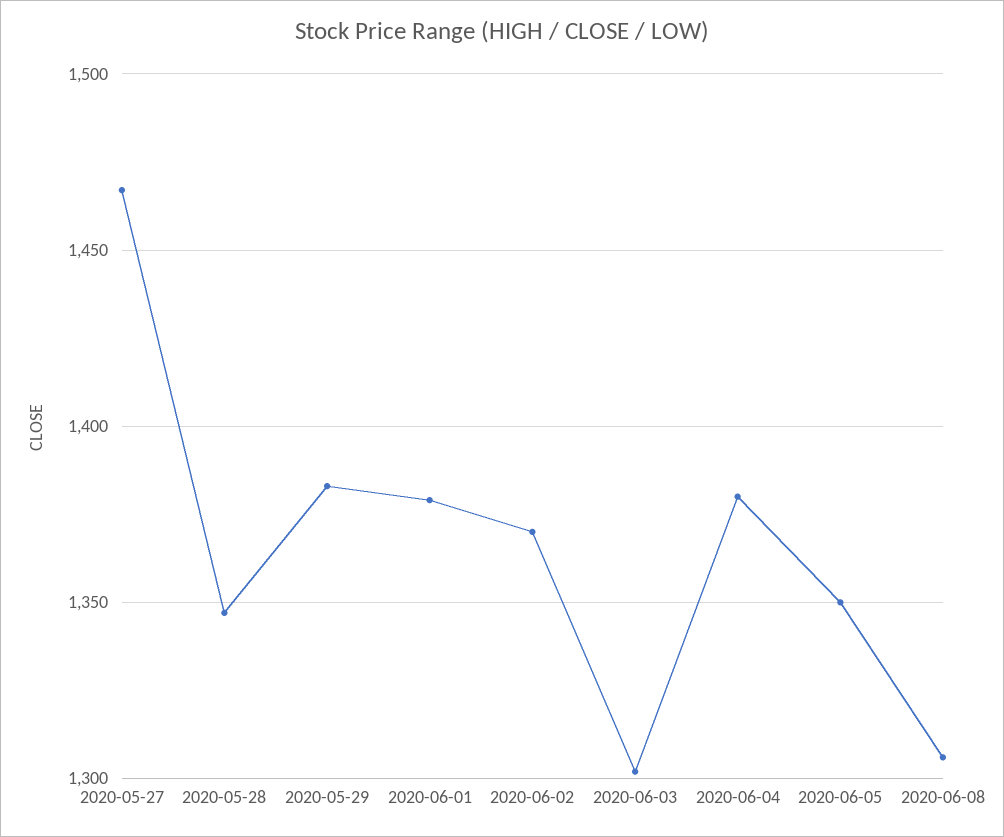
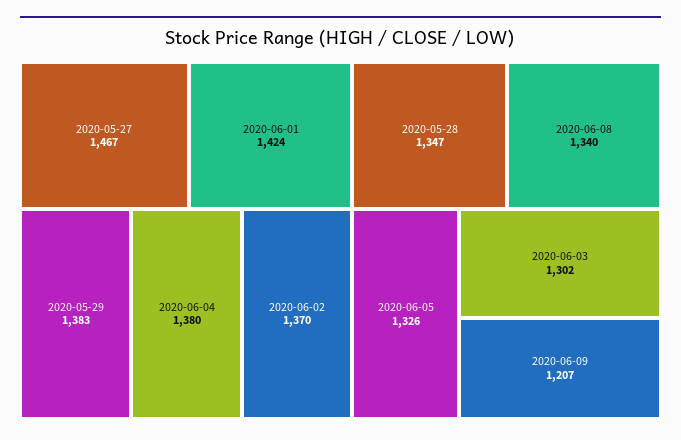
2020-06-01: 1380 -> 1424
2020-06-05: 1350 -> 1326
2020-06-08: 1305 -> 1340
2020-06-09: none -> 1207

